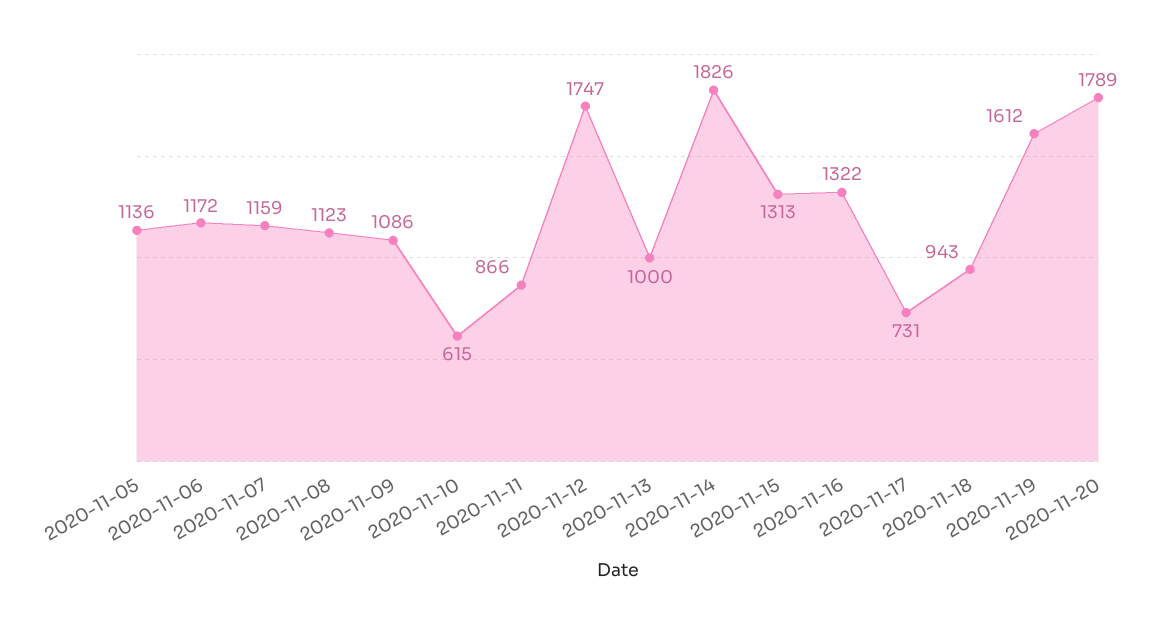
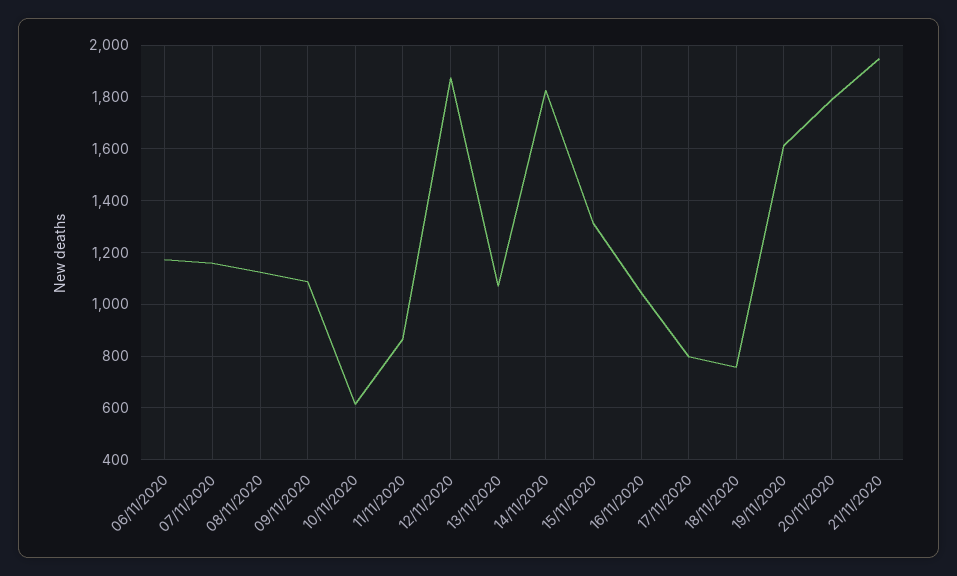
2020-11-05: 1136 -> none
2020-11-12: 1747 -> 1875
2020-11-13: 1000 -> 1075
2020-11-16: 1322 -> 1050
2020-11-17: 731 -> 800
2020-11-18: 943 -> 750
21/11/2020: none -> 1950

